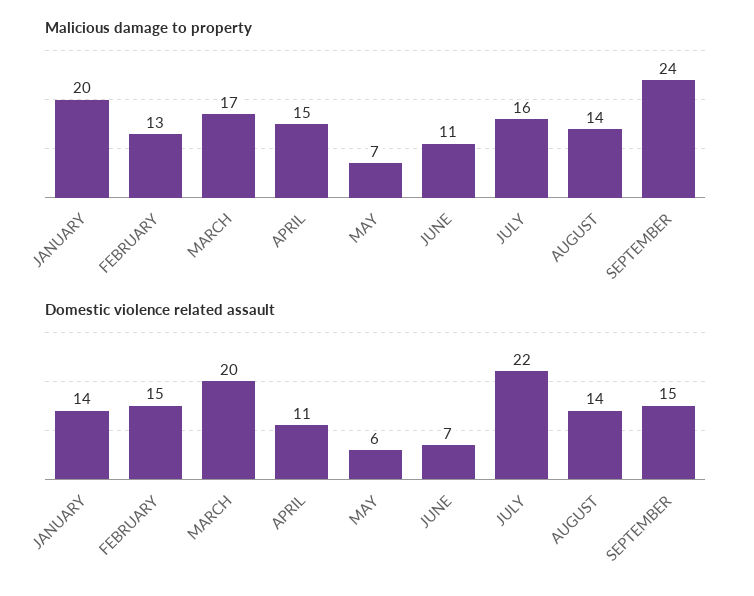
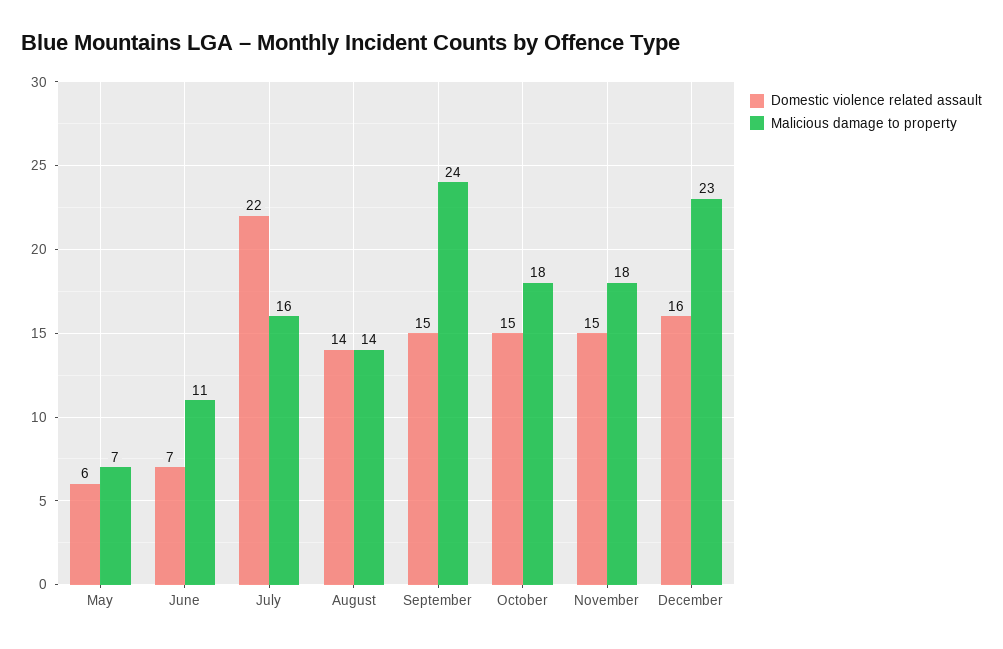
Malicious damage to property, JANUARY: 20 -> none
Malicious damage to property, FEBRUARY: 13 -> none
Malicious damage to property, MARCH: 17 -> none
Malicious damage to property, APRIL: 15 -> none
Domestic violence related assault, JANUARY: 14 -> none
Domestic violence related assault, FEBRUARY: 15 -> none
Domestic violence related assault, MARCH: 20 -> none
Domestic violence related assault, APRIL: 11 -> none
Domestic violence related assault, October: none -> 15
Malicious damage to property, October: none -> 18
Domestic violence related assault, November: none -> 15
Malicious damage to property, November: none -> 18
Domestic violence related assault, December: none -> 16
Malicious damage to property, December: none -> 23

